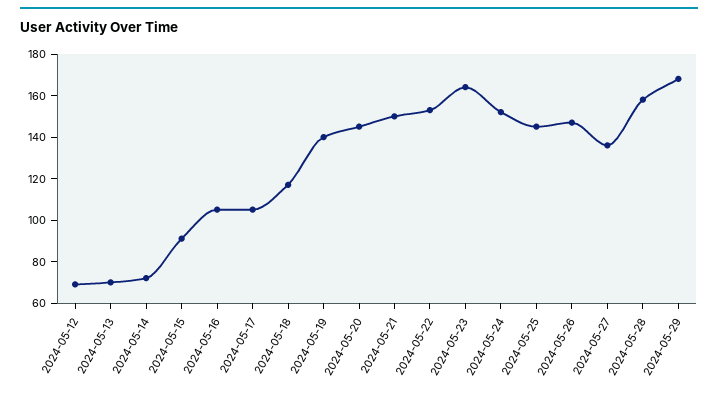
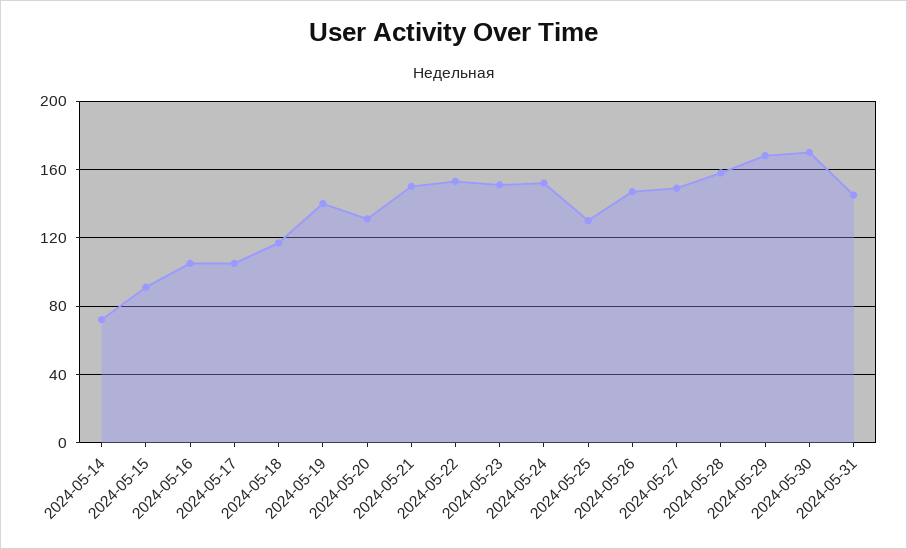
2024-05-12: 70 -> none
2024-05-13: 70 -> none
2024-05-20: 145 -> 130
2024-05-23: 165 -> 150
2024-05-25: 145 -> 130
2024-05-27: 135 -> 150
2024-05-30: none -> 170
2024-05-31: none -> 145

